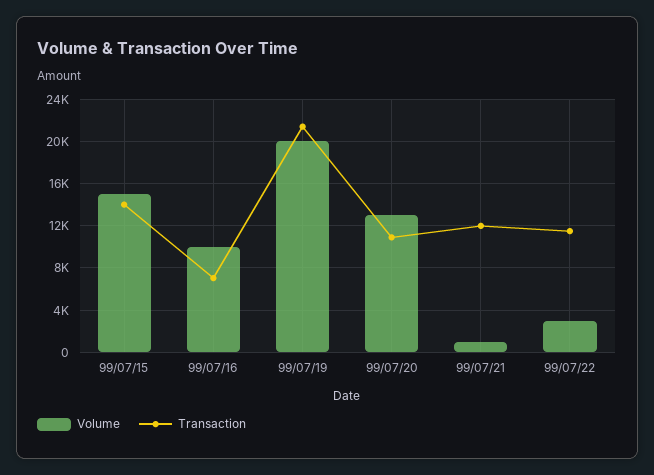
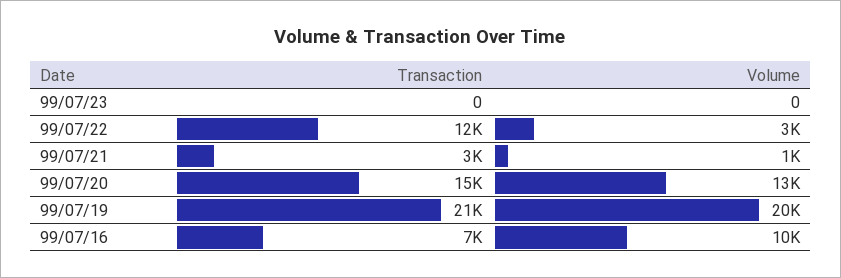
Volume, 99/07/15: 15000 -> none
Transaction, 99/07/15: 14000 -> none
Transaction, 99/07/20: 11000 -> 15000
Transaction, 99/07/21: 12000 -> 3000
Transaction, 99/07/23: none -> 0
Volume, 99/07/23: none -> 0

